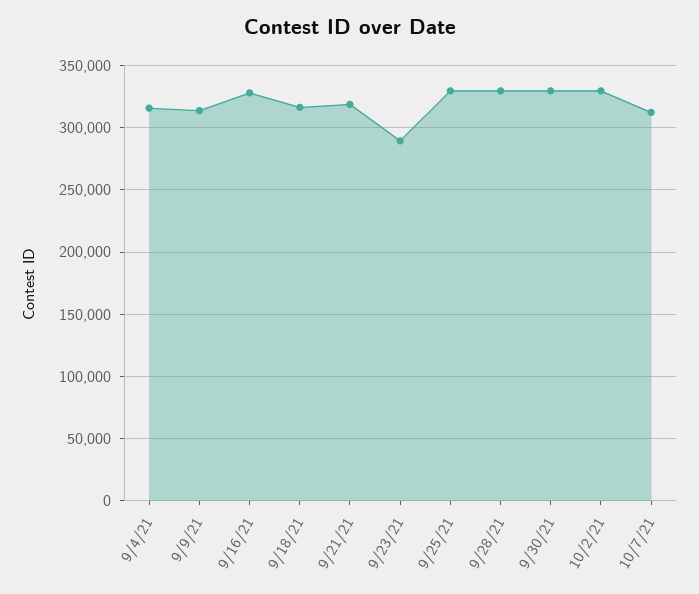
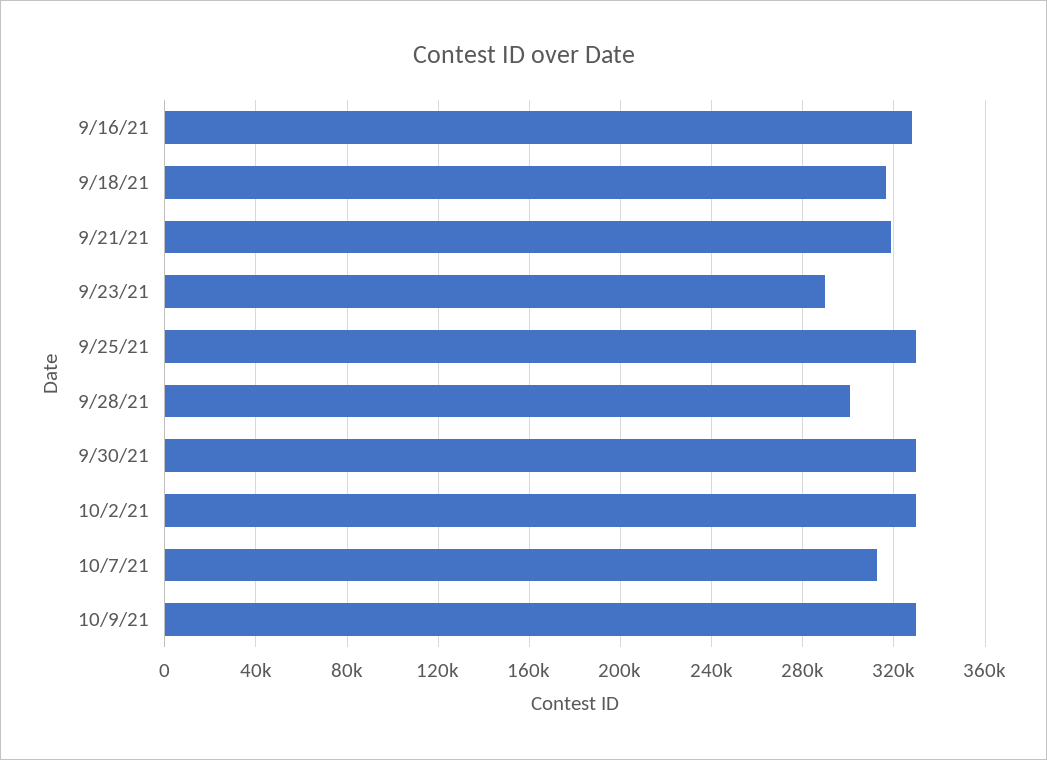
9/4/21: 315000 -> none
9/9/21: 315000 -> none
9/28/21: 330000 -> 300000
10/9/21: none -> 330000

